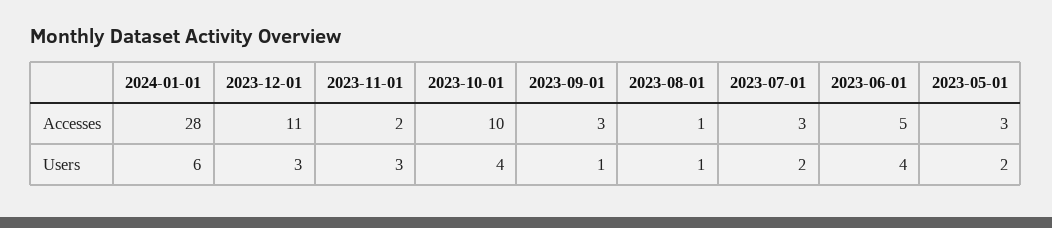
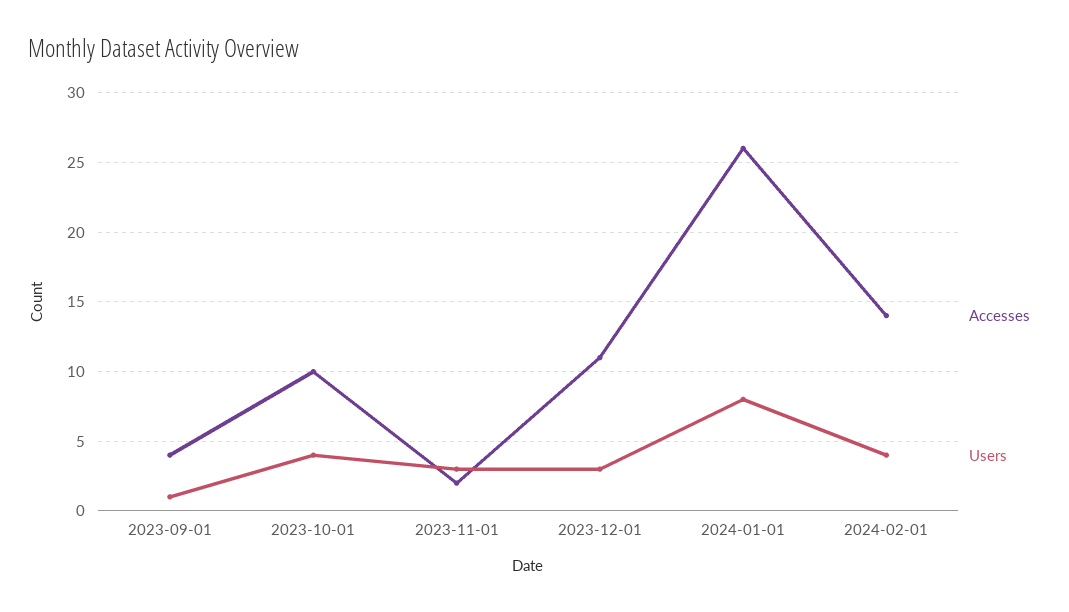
Accesses, 2024-01-01: 28 -> 26
Accesses, 2023-09-01: 3 -> 4
Accesses, 2023-08-01: 1 -> none
Accesses, 2023-07-01: 3 -> none
Accesses, 2023-06-01: 5 -> none
Accesses, 2023-05-01: 3 -> none
Users, 2024-01-01: 6 -> 8
Users, 2023-08-01: 1 -> none
Users, 2023-07-01: 2 -> none
Users, 2023-06-01: 4 -> none
Users, 2023-05-01: 2 -> none
Accesses, 2024-02-01: none -> 14
Users, 2024-02-01: none -> 4

